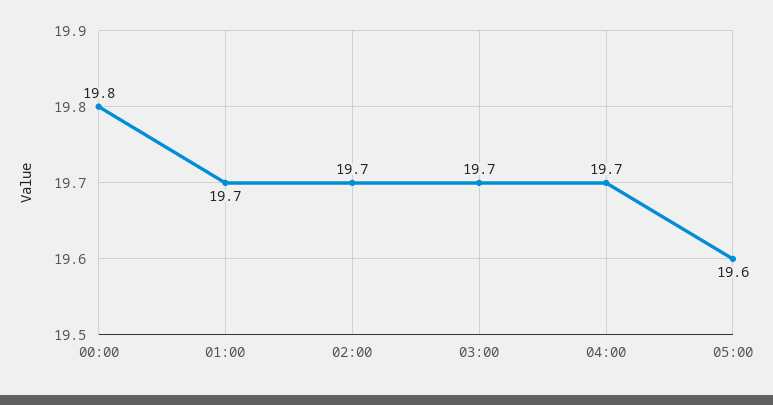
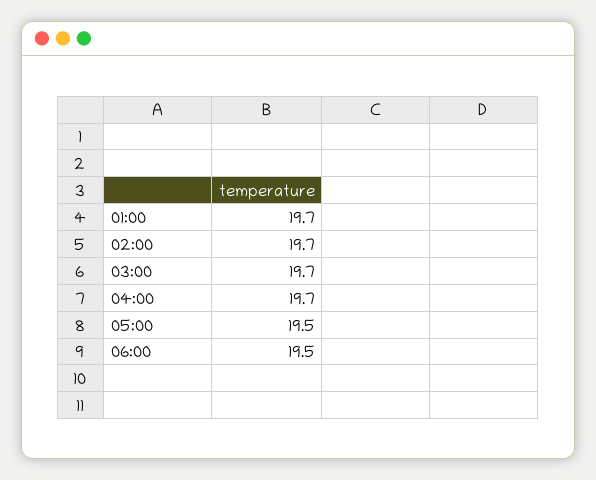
00:00: 19.8 -> none
05:00: 19.6 -> 19.5
06:00: none -> 19.5

